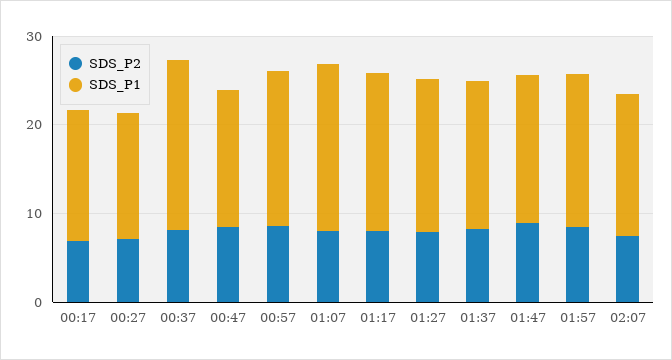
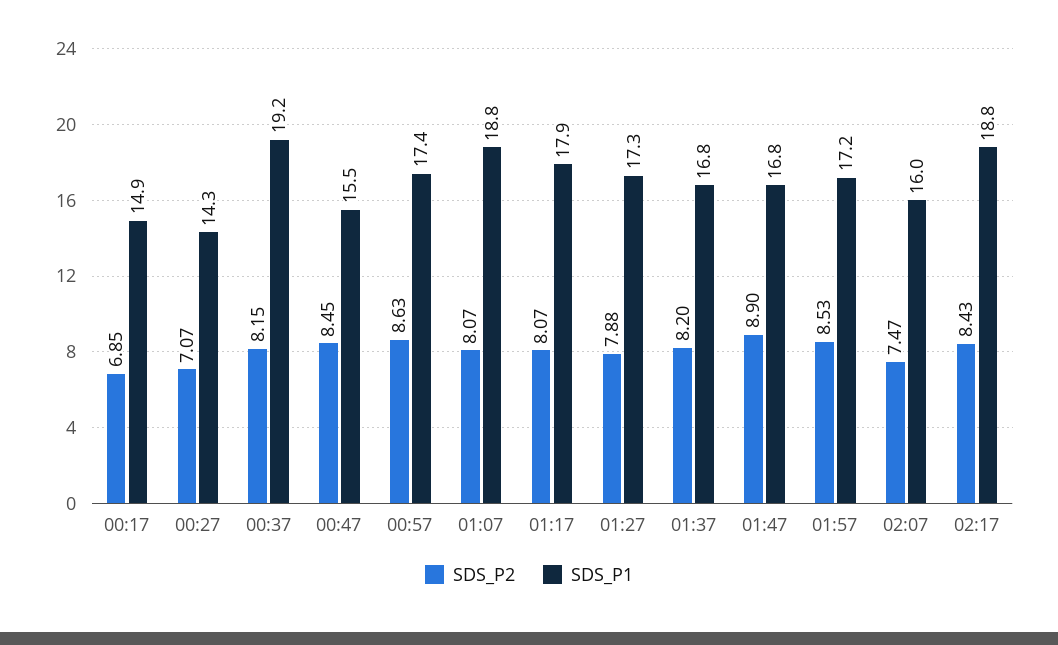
SDS_P2, 02:17: none -> 8.43
SDS_P1, 02:17: none -> 18.8

